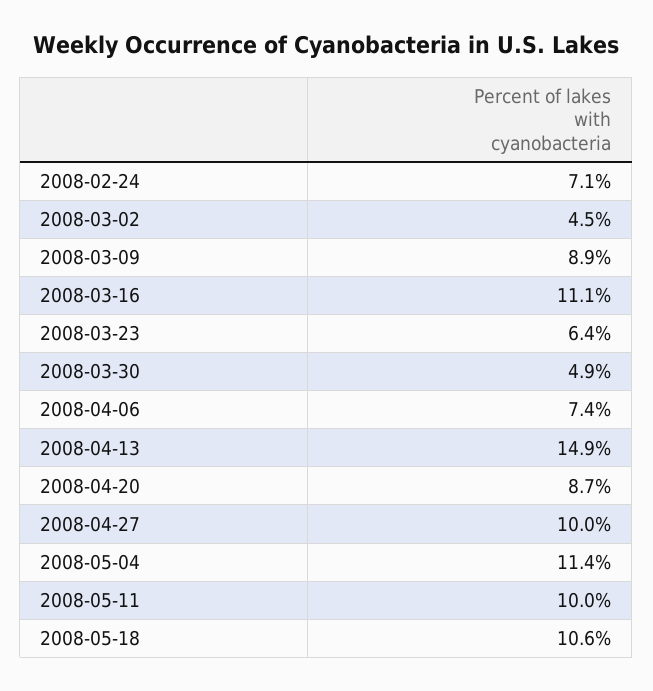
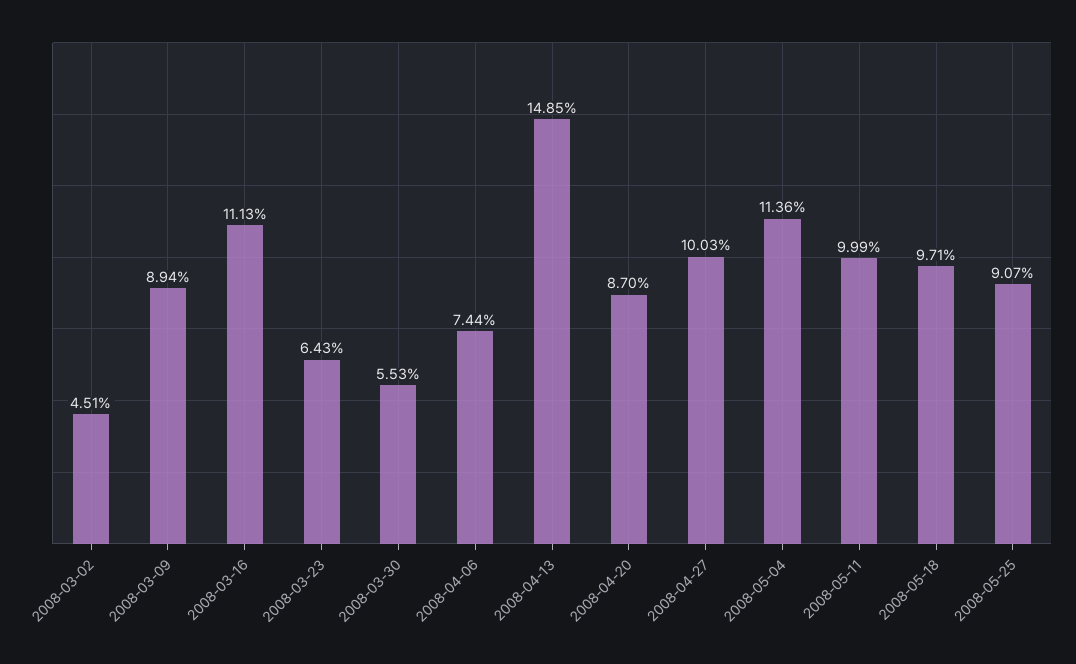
2008-02-24: 7.1 -> none
2008-03-30: 4.9 -> 5.53
2008-05-18: 10.6 -> 9.71
2008-05-25: none -> 9.07

